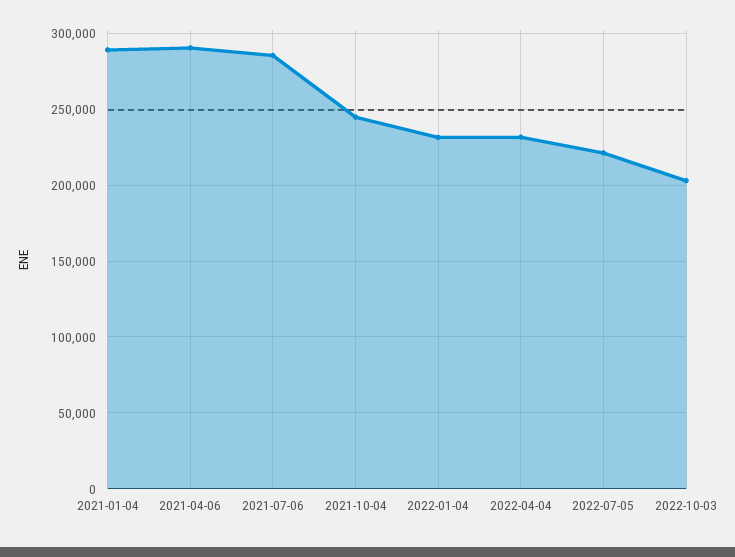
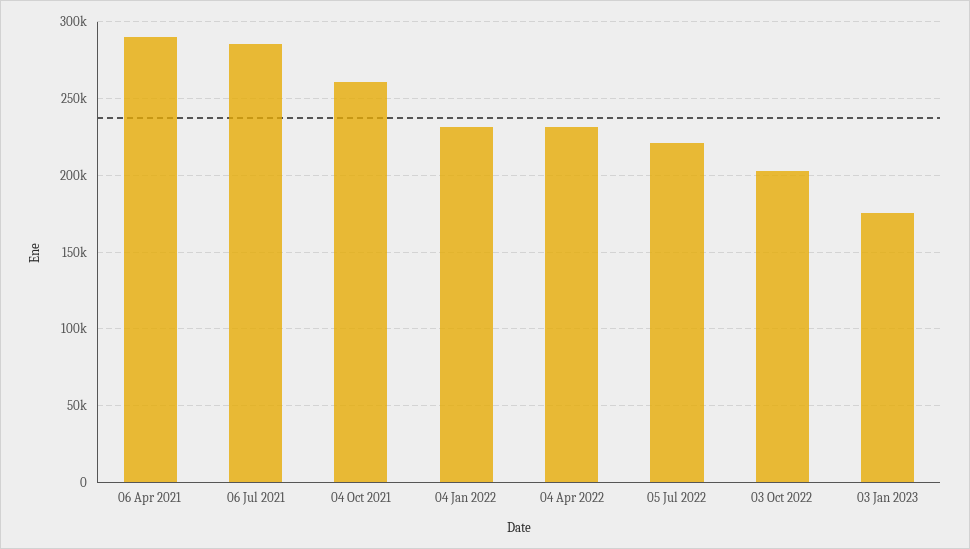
2021-01-04: 290000 -> none
2021-10-04: 245000 -> 260000
03 Jan 2023: none -> 175000

